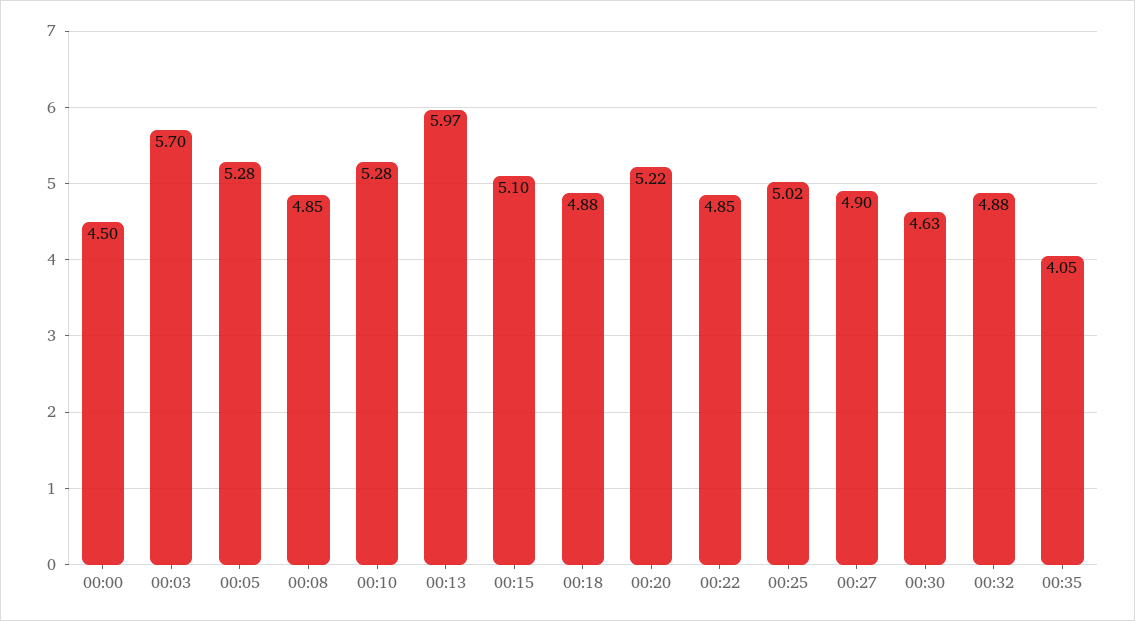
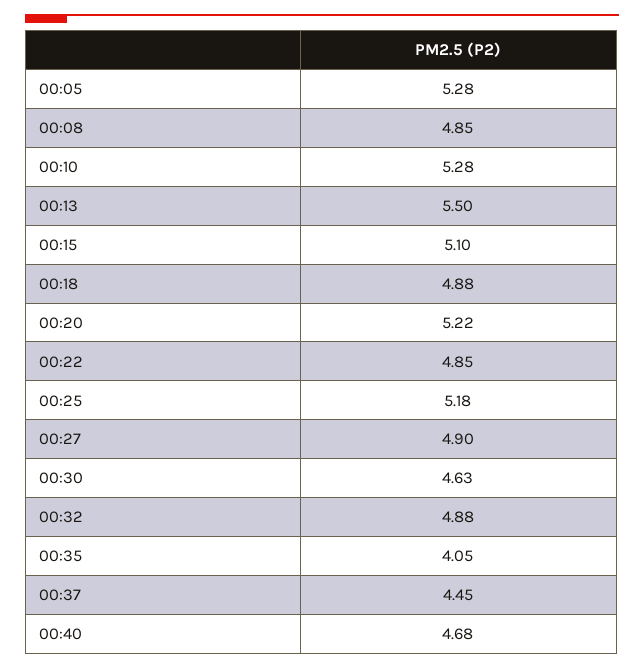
00:00: 4.5 -> none
00:03: 5.7 -> none
00:13: 5.97 -> 5.5
00:25: 5.02 -> 5.18
00:37: none -> 4.45
00:40: none -> 4.68

